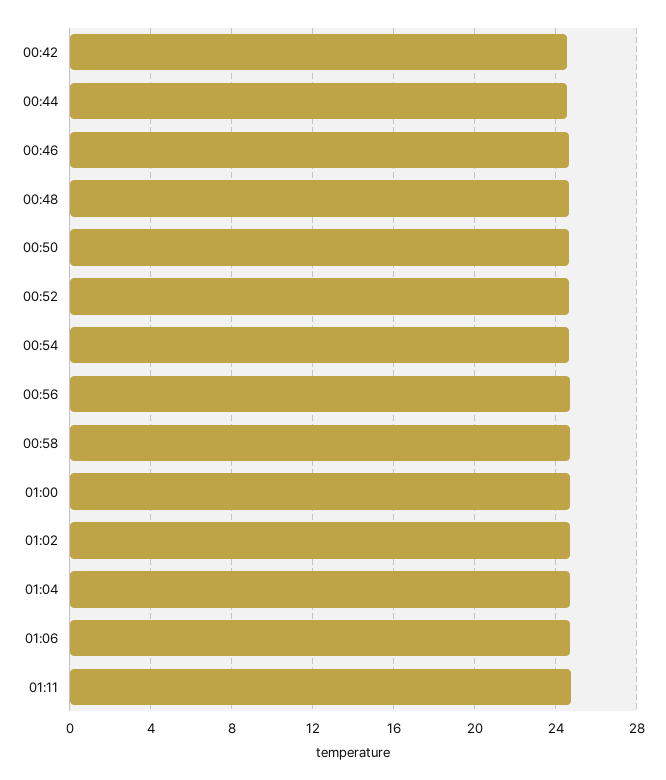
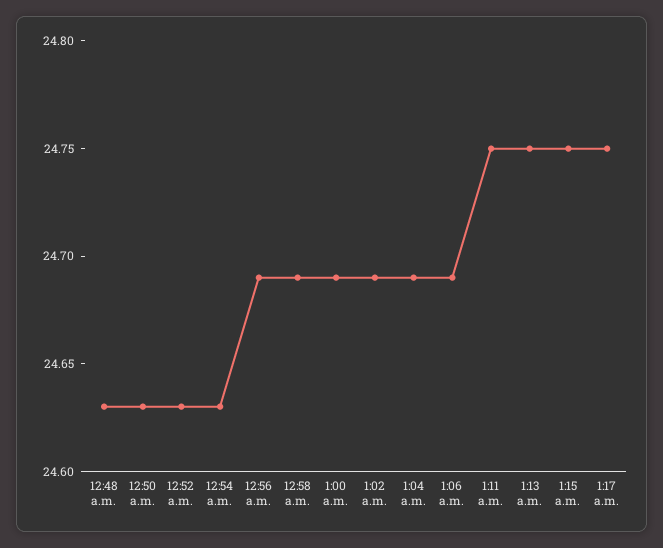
00:42: 24.5 -> none
00:44: 24.5 -> none
00:46: 24.5 -> none
1:13 a.m.: none -> 24.75
1:15 a.m.: none -> 24.75
1:17 a.m.: none -> 24.75

